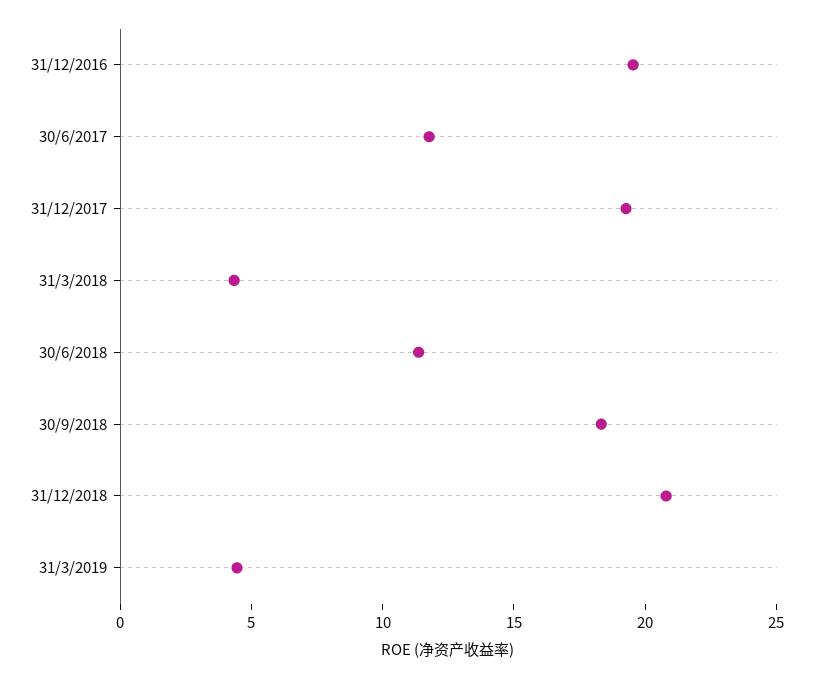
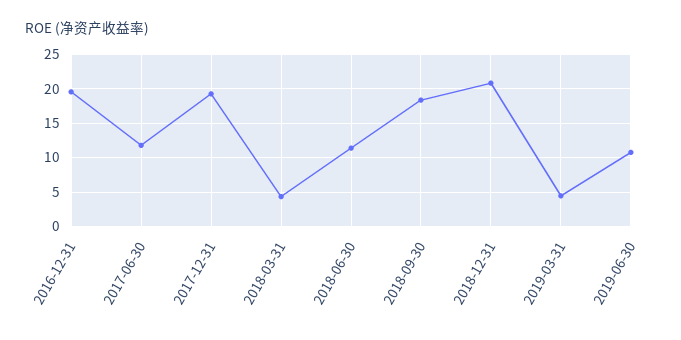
2019-06-30: none -> 11

